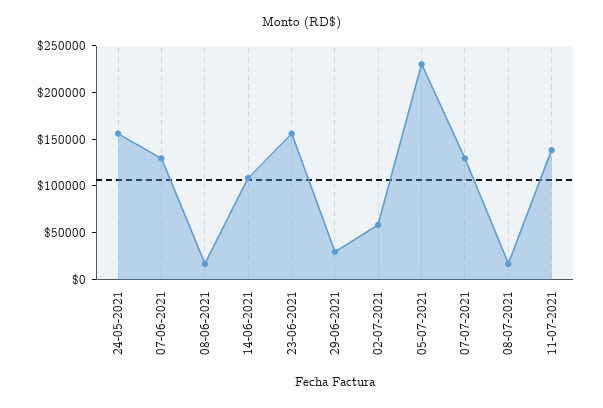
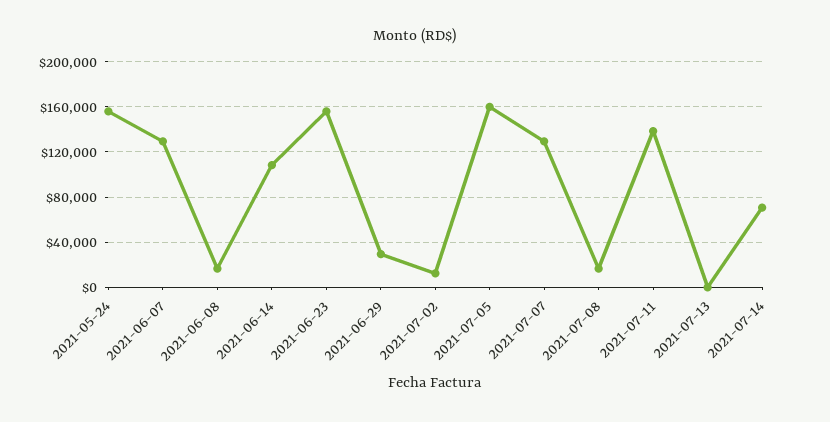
02-07-2021: 60000 -> 10000
05-07-2021: 230000 -> 160000
2021-07-13: none -> 0
2021-07-14: none -> 70000

